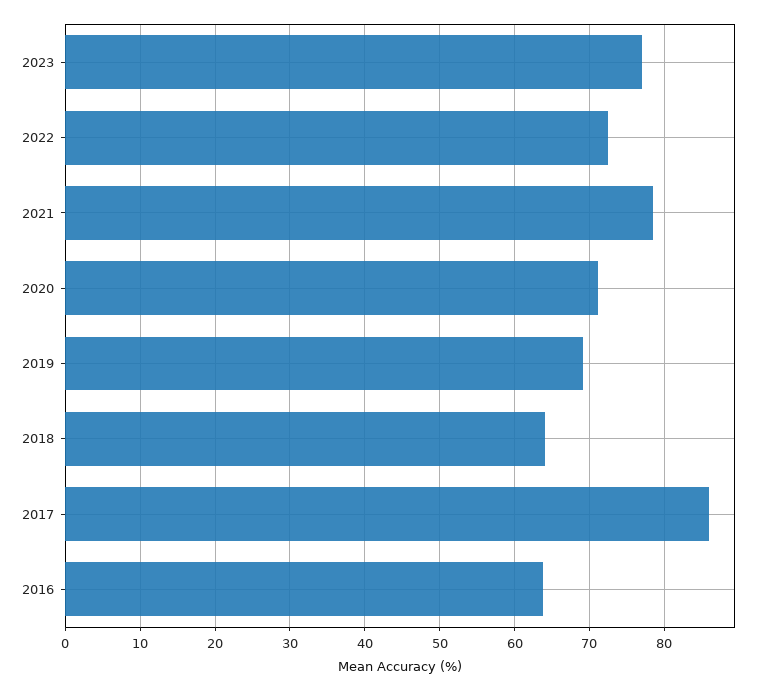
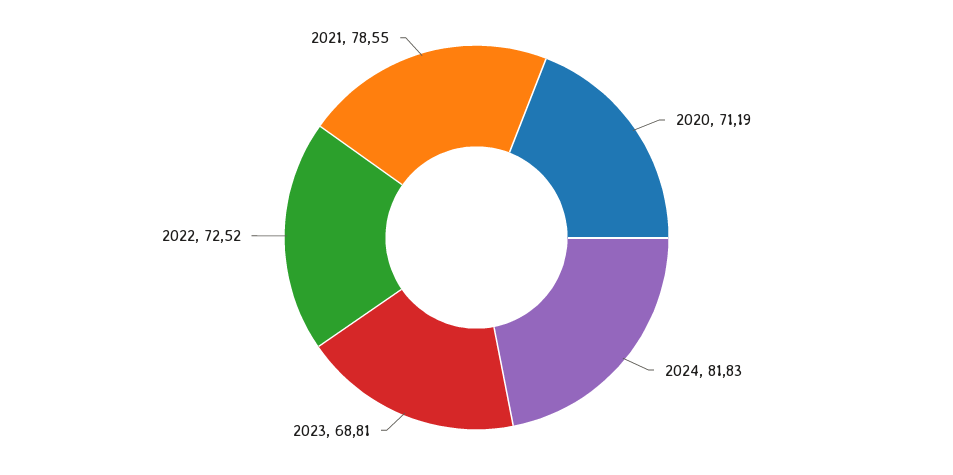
2023: 77 -> 68.81
2019: 69 -> none
2018: 64 -> none
2017: 86 -> none
2016: 64 -> none
2024: none -> 81.83

